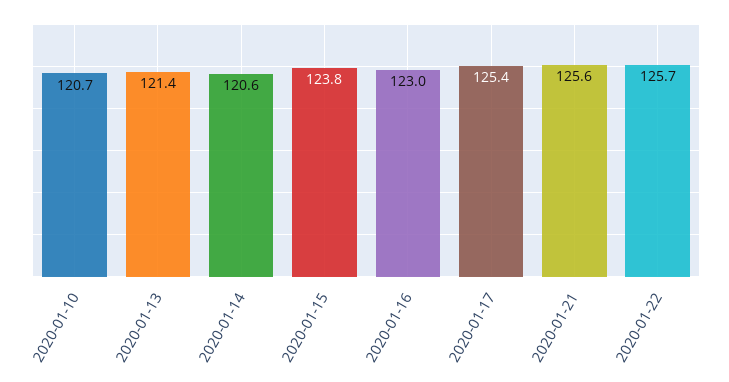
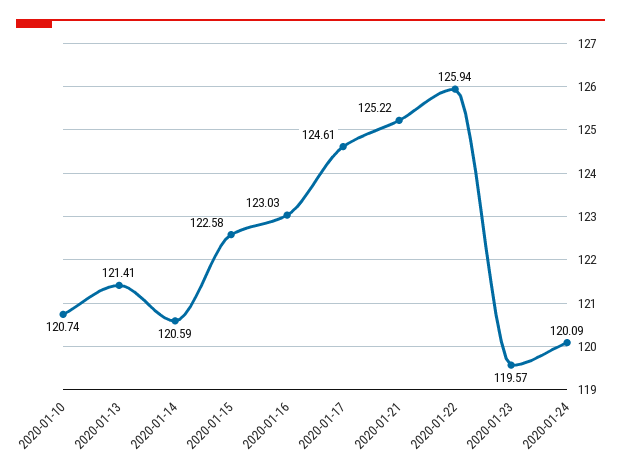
2020-01-15: 123.8 -> 122.58
2020-01-17: 125.4 -> 124.61
2020-01-21: 125.6 -> 125.22
2020-01-22: 125.7 -> 125.94
2020-01-23: none -> 119.57
2020-01-24: none -> 120.09

